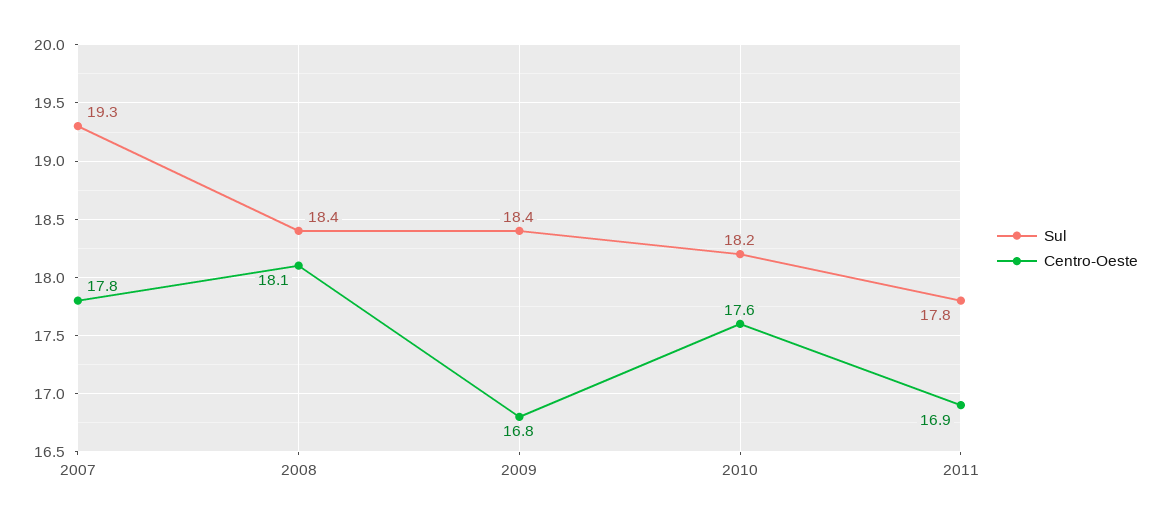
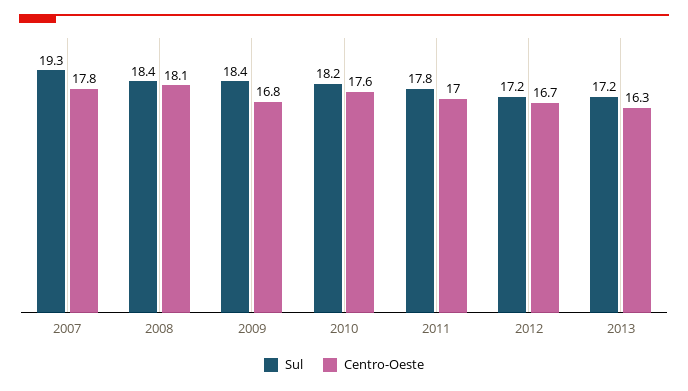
Centro-Oeste, 2011: 16.9 -> 17
Sul, 2012: none -> 17.2
Centro-Oeste, 2012: none -> 16.7
Sul, 2013: none -> 17.2
Centro-Oeste, 2013: none -> 16.3

